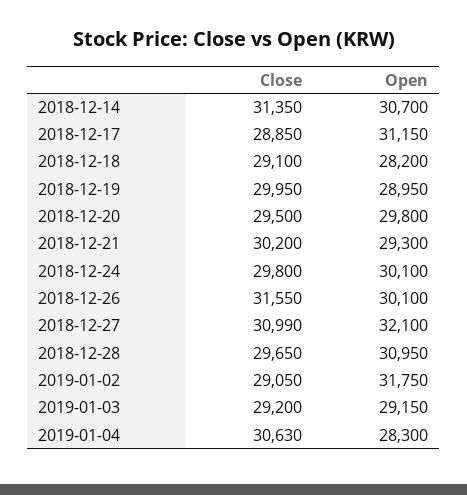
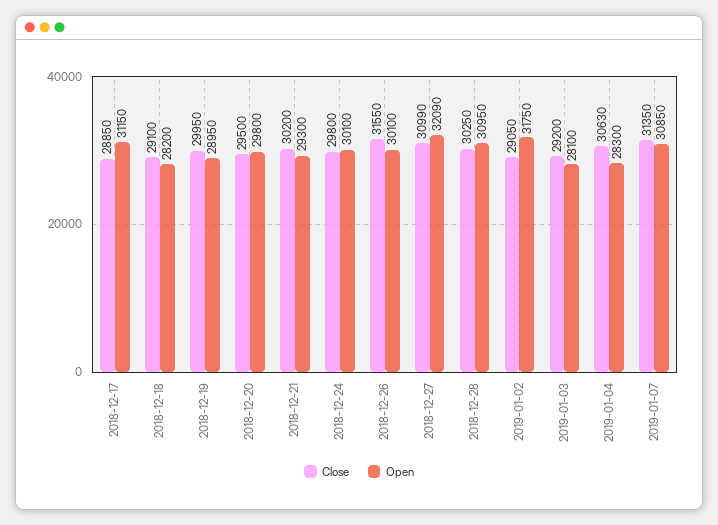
Close, 2018-12-14: 31350 -> none
Open, 2018-12-14: 30700 -> none
Open, 2018-12-27: 32100 -> 32090
Close, 2018-12-28: 29650 -> 30250
Open, 2019-01-03: 29150 -> 28100
Close, 2019-01-07: none -> 31350
Open, 2019-01-07: none -> 30850

